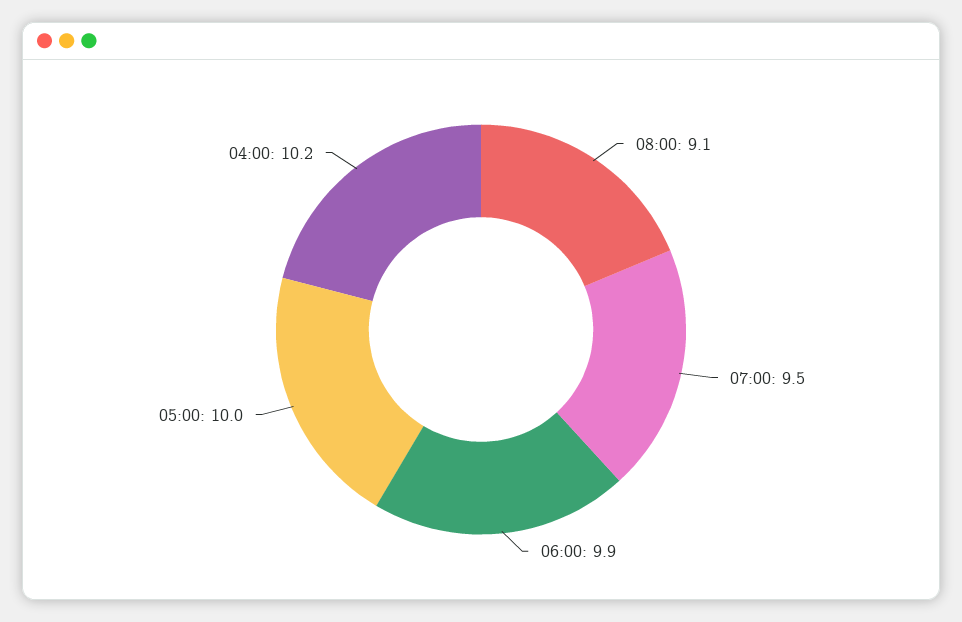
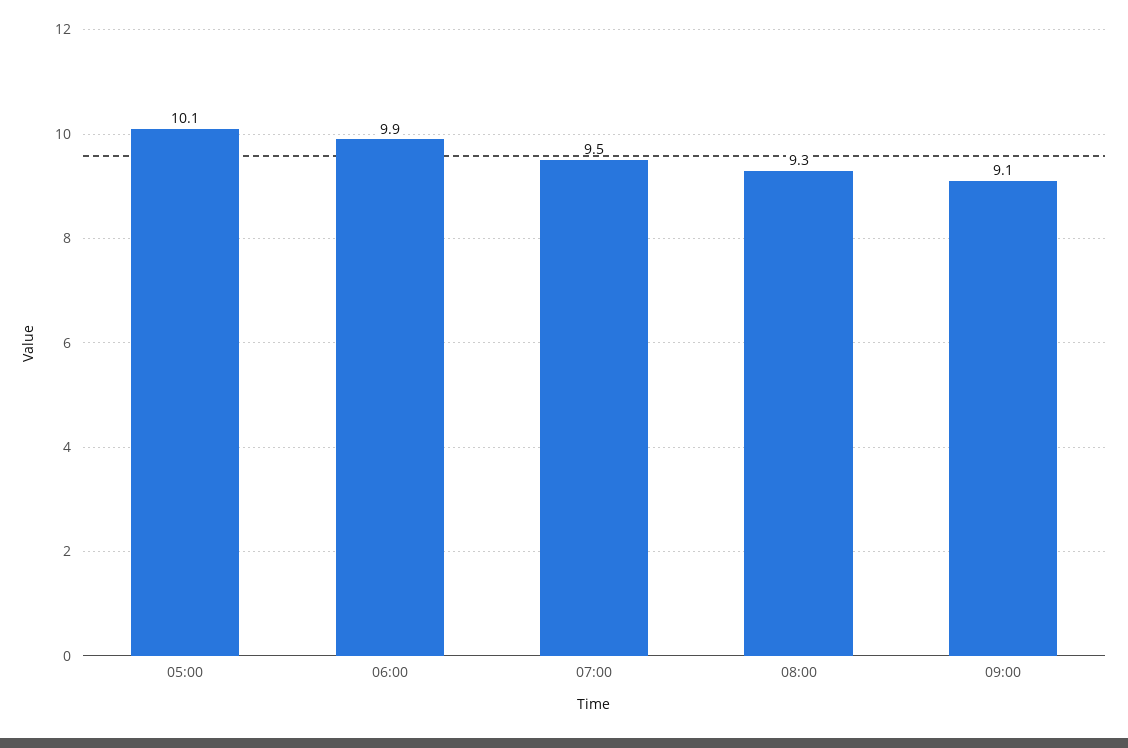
08:00: 9.1 -> 9.3
05:00: 10 -> 10.1
04:00: 10.2 -> none
09:00: none -> 9.1

